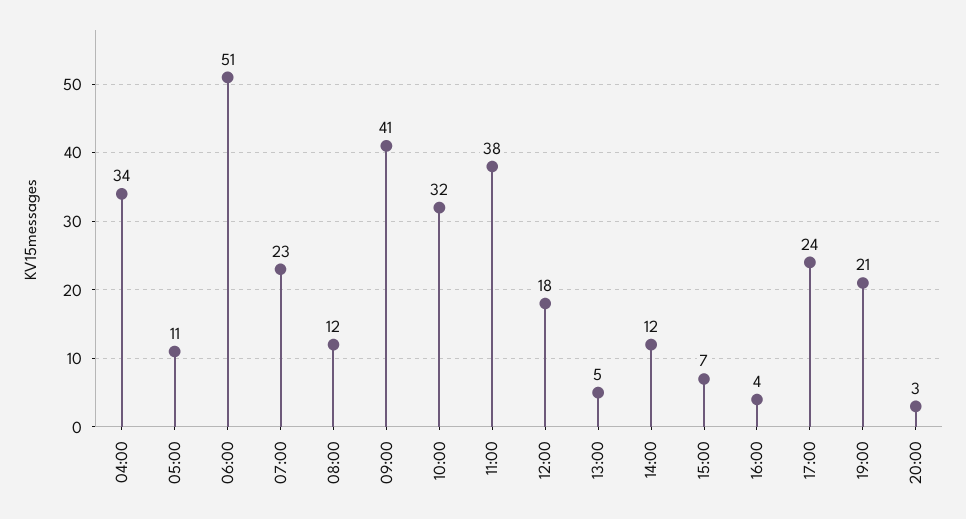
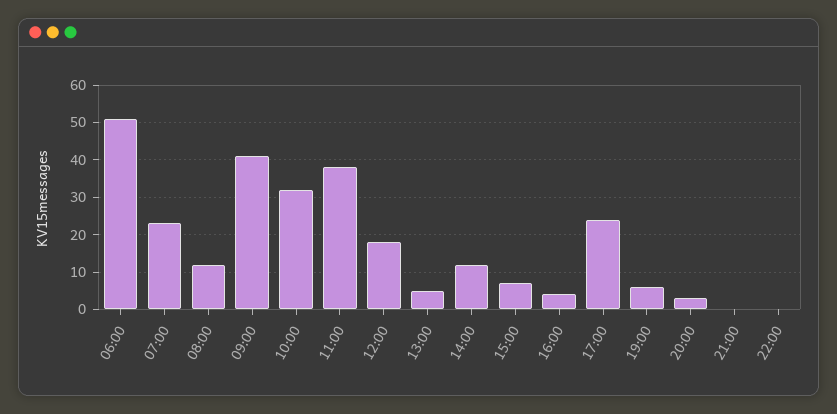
04:00: 34 -> none
05:00: 11 -> none
19:00: 21 -> 5
21:00: none -> 0
22:00: none -> 0

